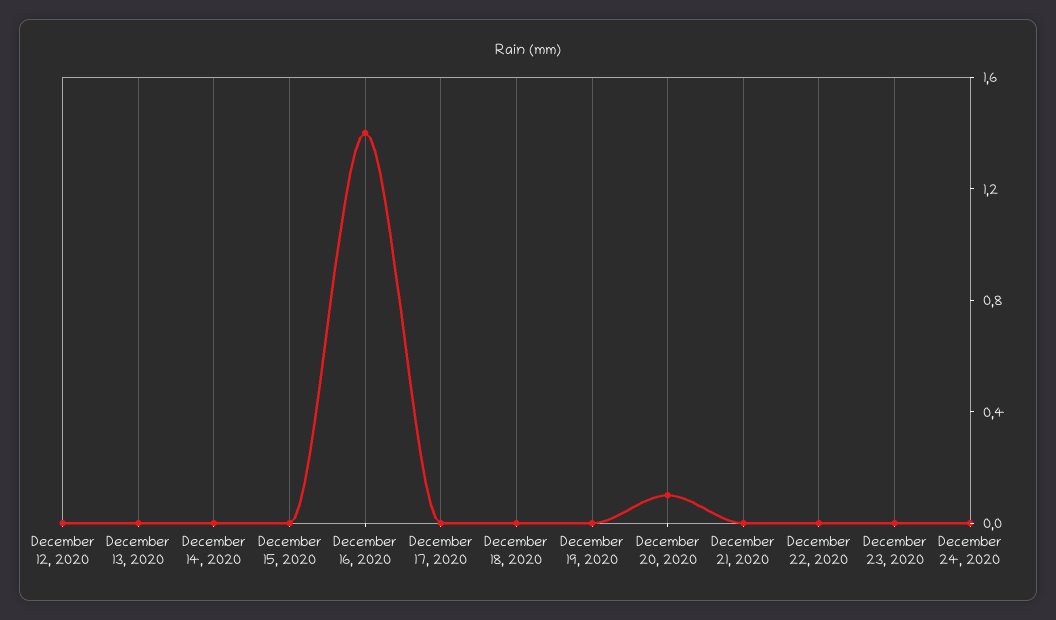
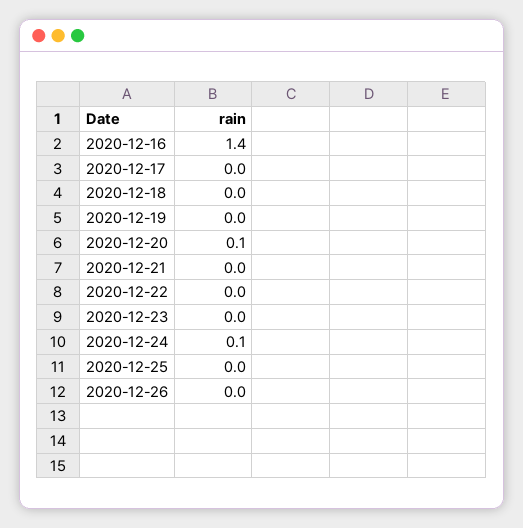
December 12, 2020: 0 -> none
December 13, 2020: 0 -> none
December 14, 2020: 0 -> none
December 15, 2020: 0 -> none
December 24, 2020: 0 -> 0.1
2020-12-25: none -> 0
2020-12-26: none -> 0

